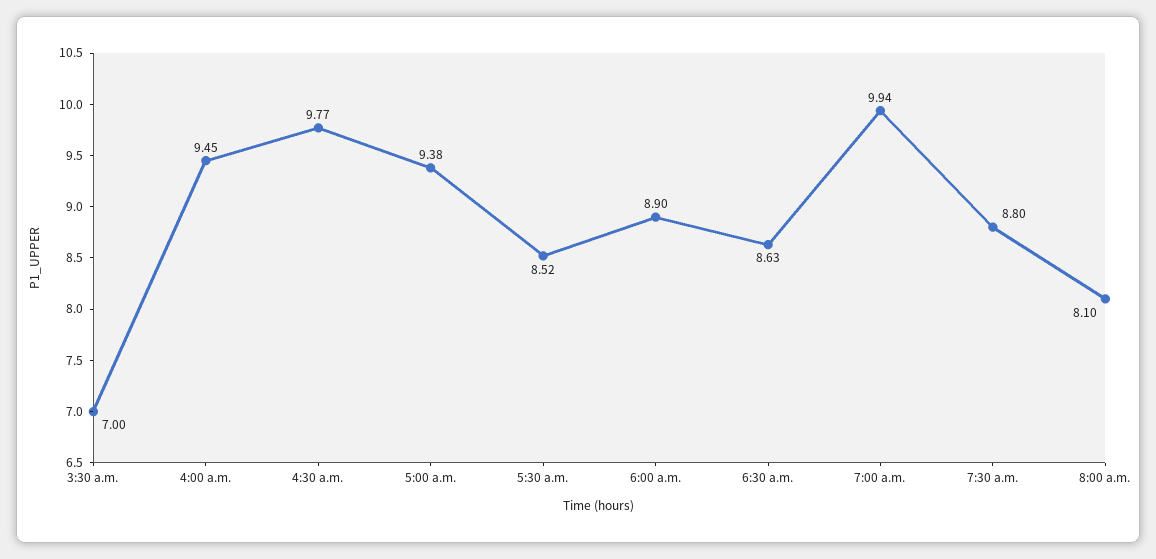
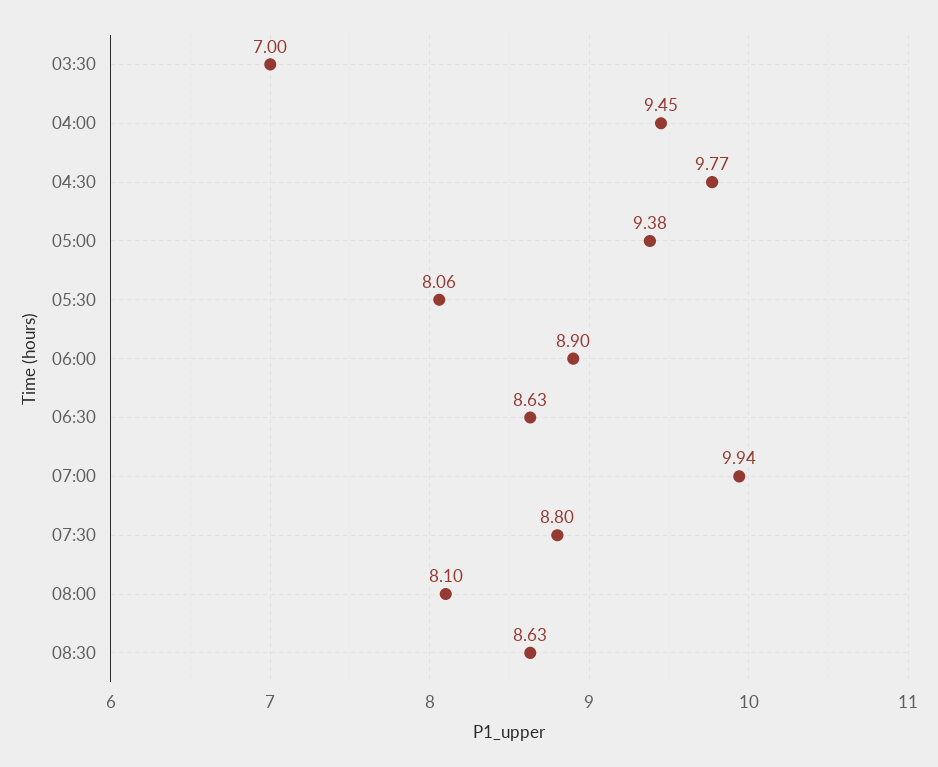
5:30 a.m.: 8.52 -> 8.06
08:30: none -> 8.63

